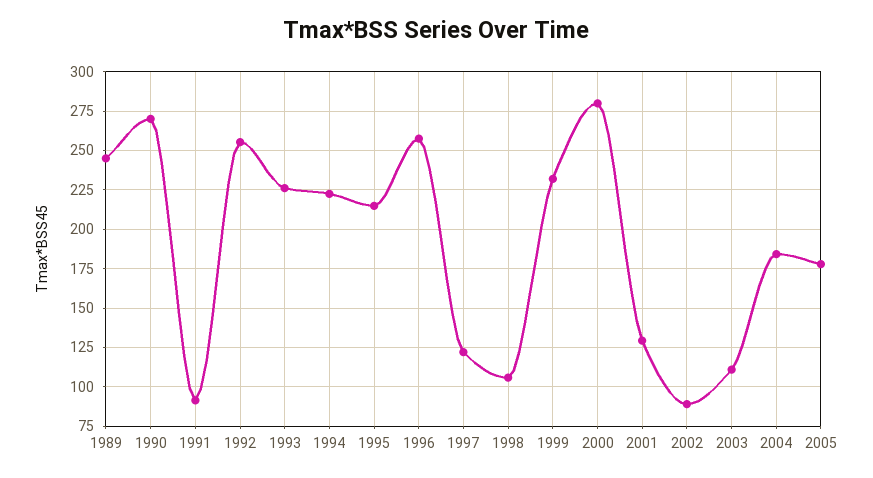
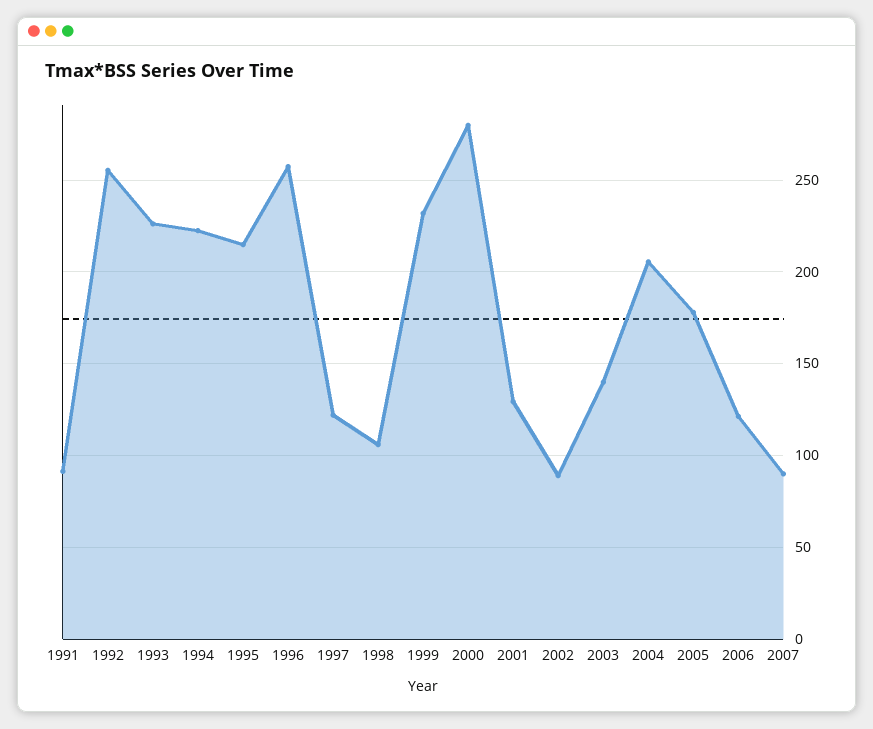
1989: 245 -> none
1990: 270 -> none
2003: 110 -> 140
2004: 185 -> 205
2006: none -> 120
2007: none -> 90

